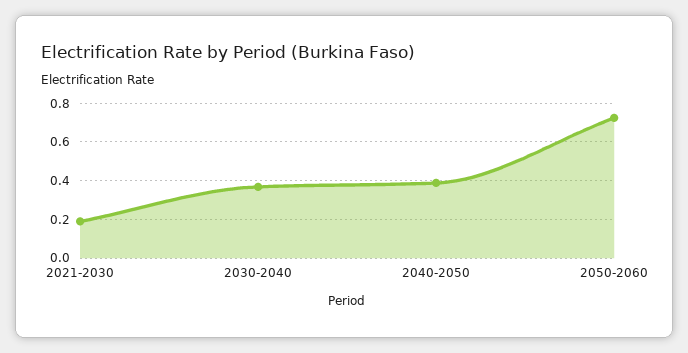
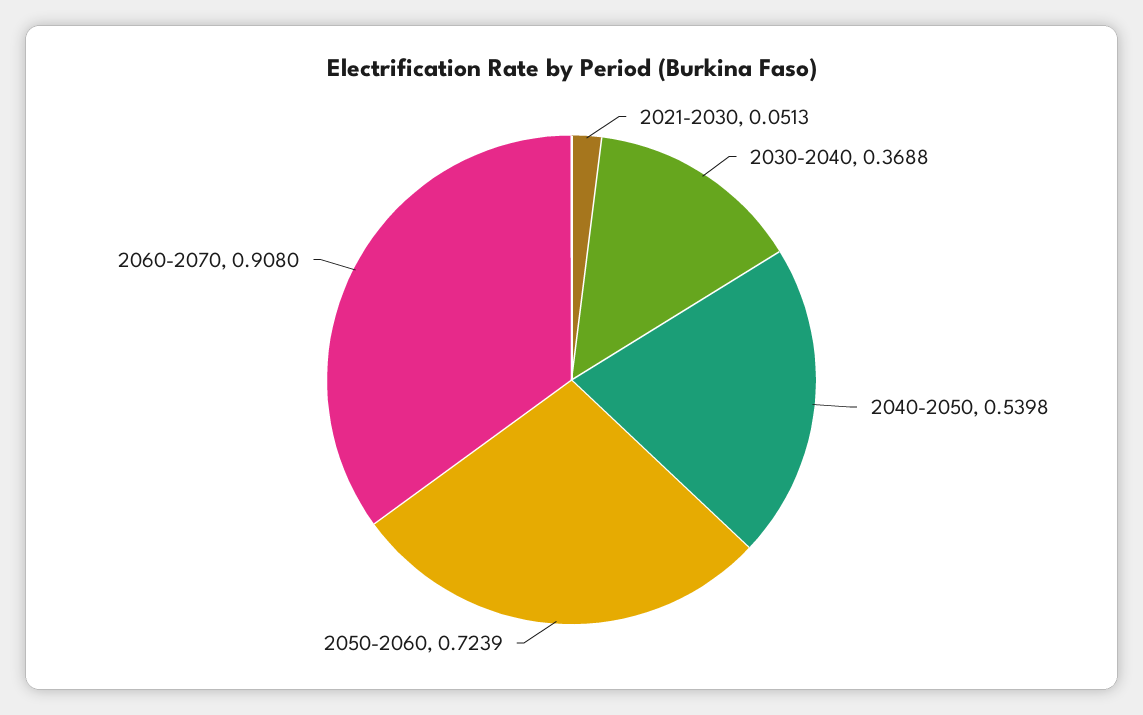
2021-2030: 0.2 -> 0.0513
2040-2050: 0.4 -> 0.5398
2060-2070: none -> 0.908

